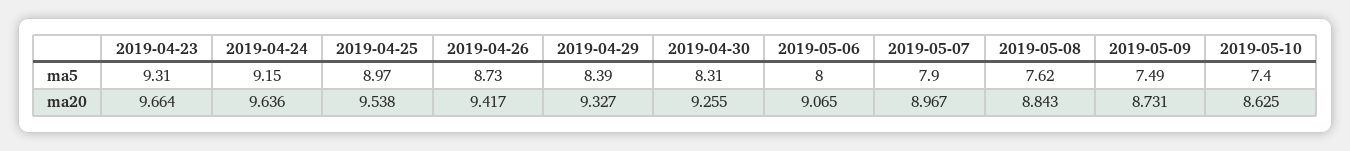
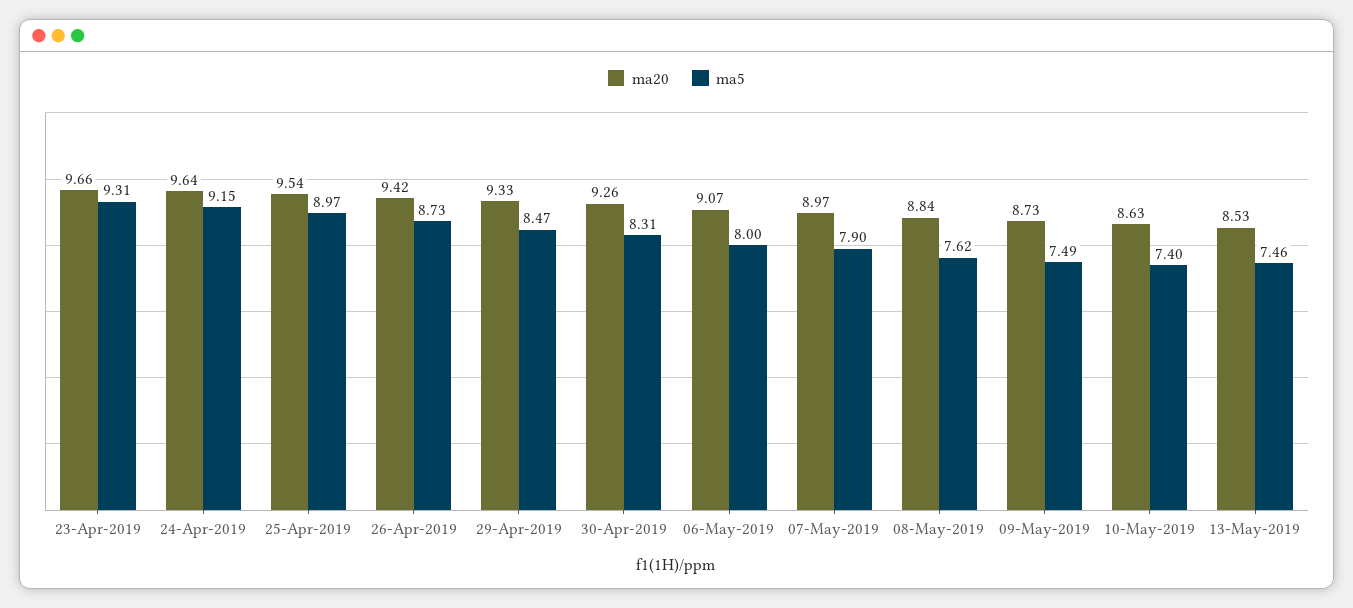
ma5, 2019-04-29: 8.39 -> 8.47
ma20, 13-May-2019: none -> 8.53
ma5, 13-May-2019: none -> 7.46

